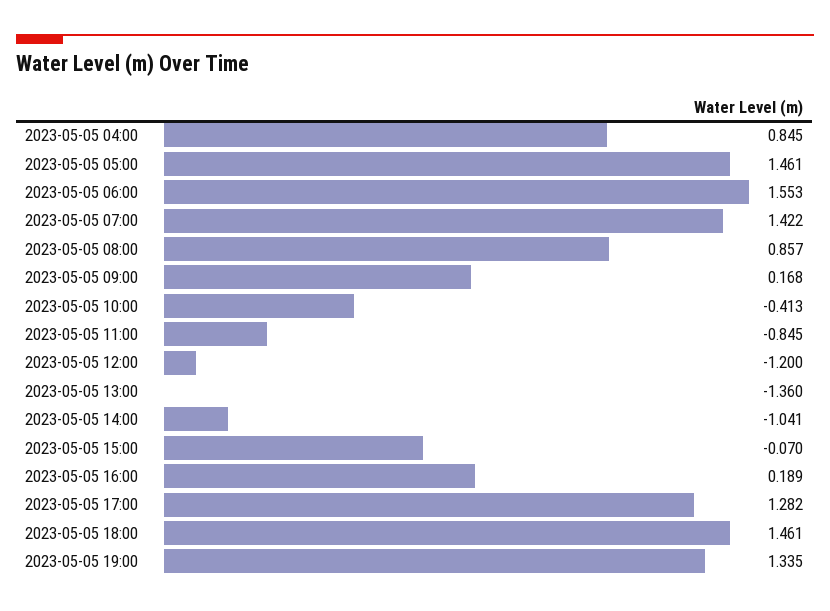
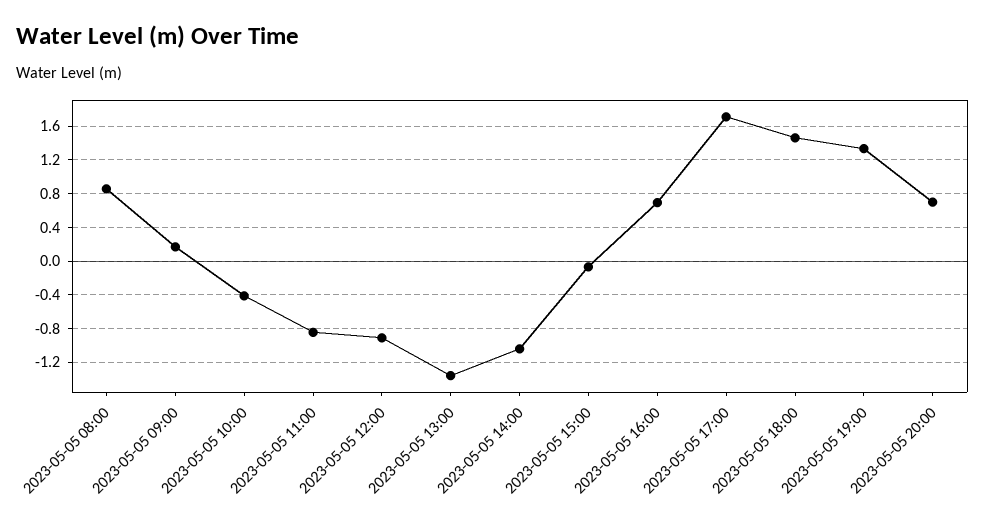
2023-05-05 04:00: 0.845 -> none
2023-05-05 05:00: 1.461 -> none
2023-05-05 06:00: 1.553 -> none
2023-05-05 07:00: 1.422 -> none
2023-05-05 12:00: -1.2 -> -0.9
2023-05-05 16:00: 0.189 -> 0.7
2023-05-05 17:00: 1.282 -> 1.7
2023-05-05 20:00: none -> 0.7

